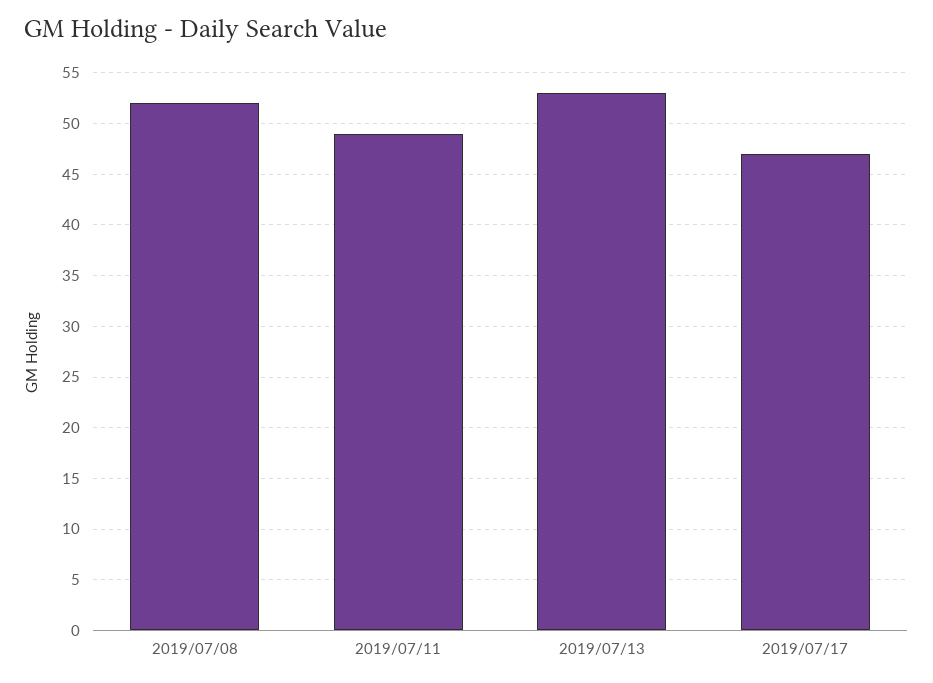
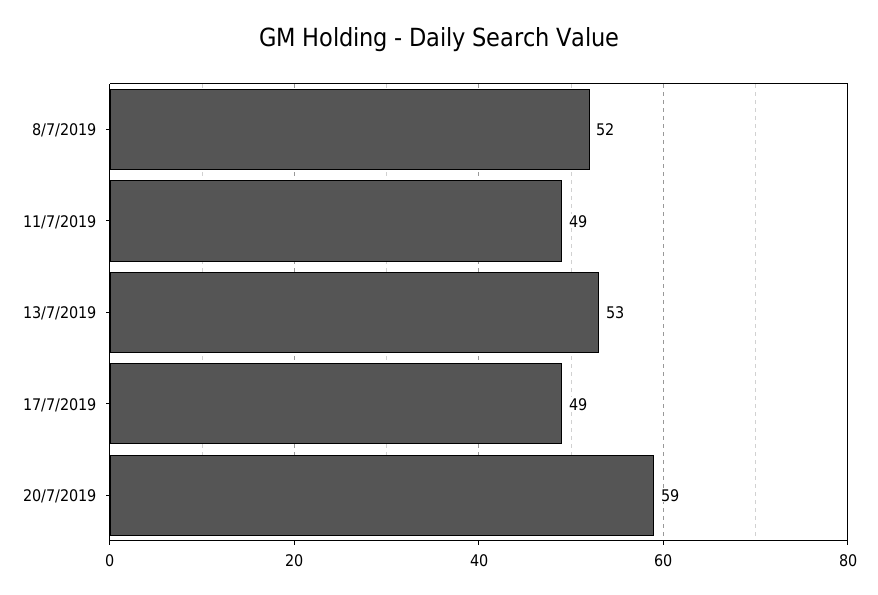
2019/07/17: 47 -> 49
20/7/2019: none -> 59

